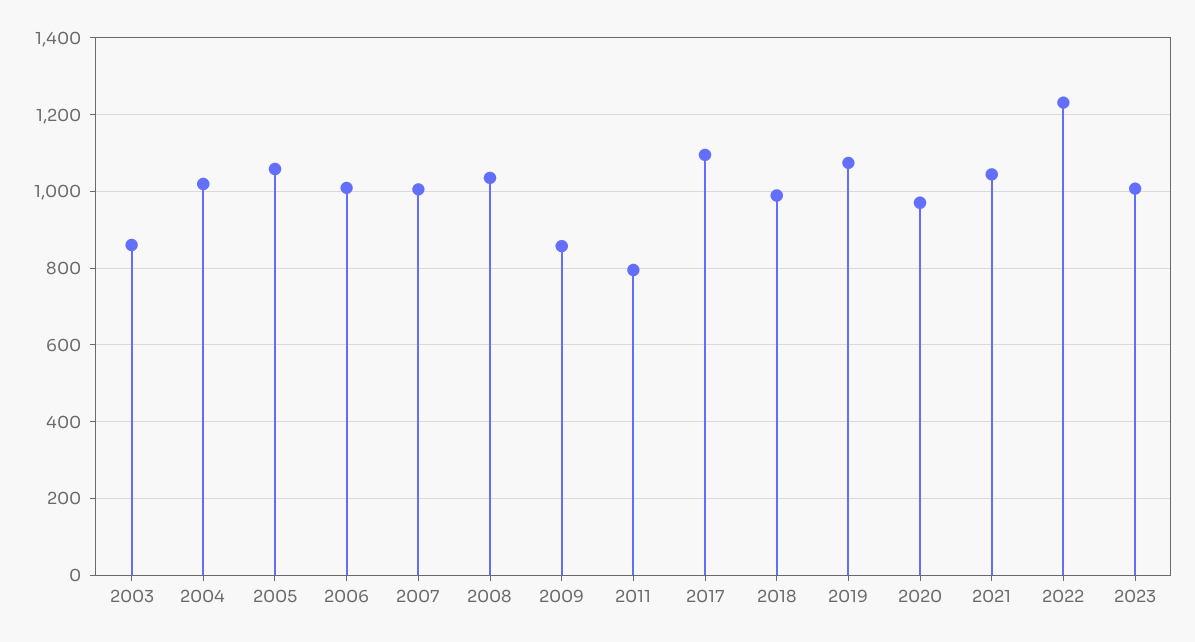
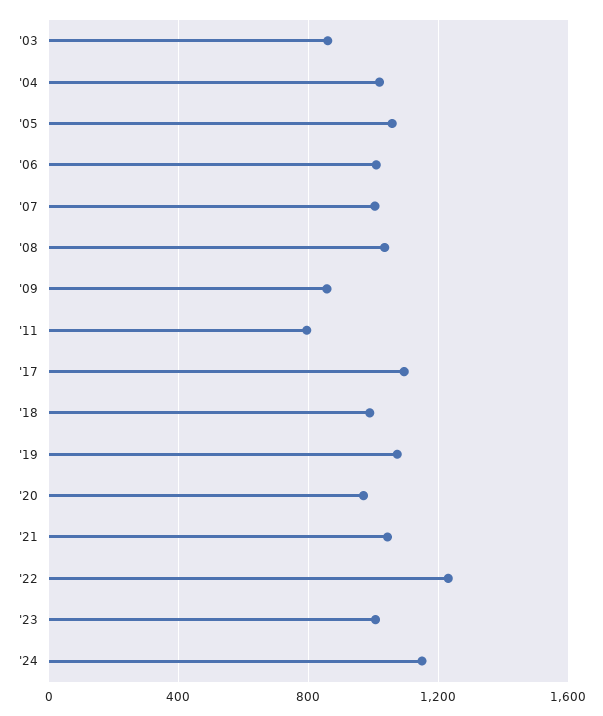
'24: none -> 1150

